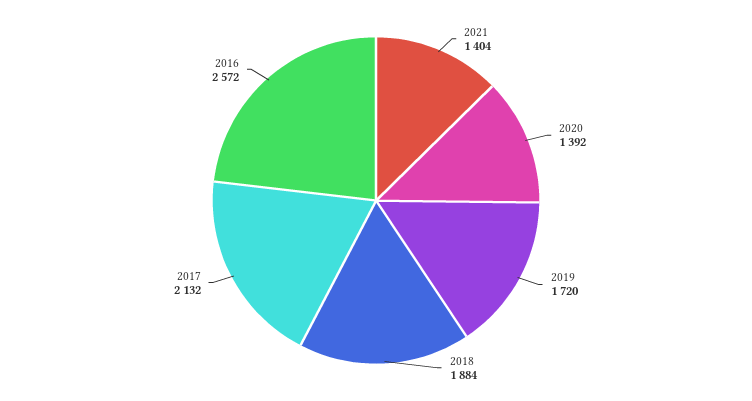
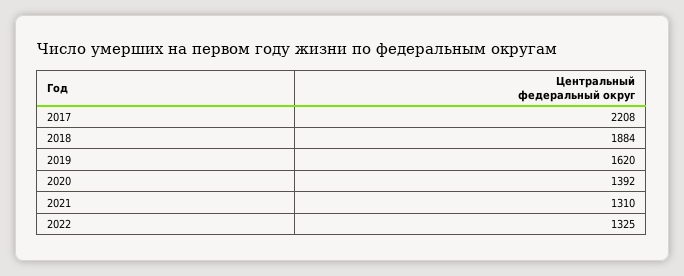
2021: 1404 -> 1310
2019: 1720 -> 1620
2017: 2132 -> 2208
2016: 2572 -> none
2022: none -> 1325

